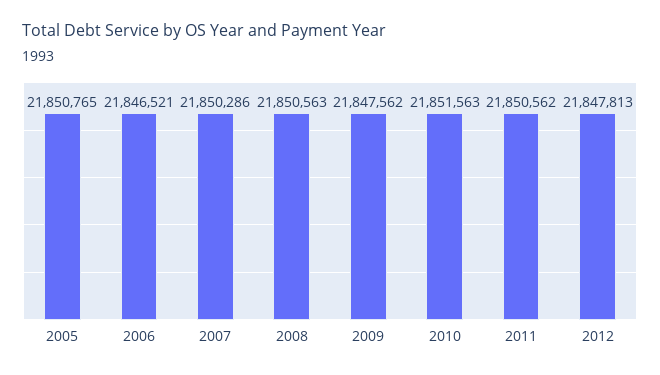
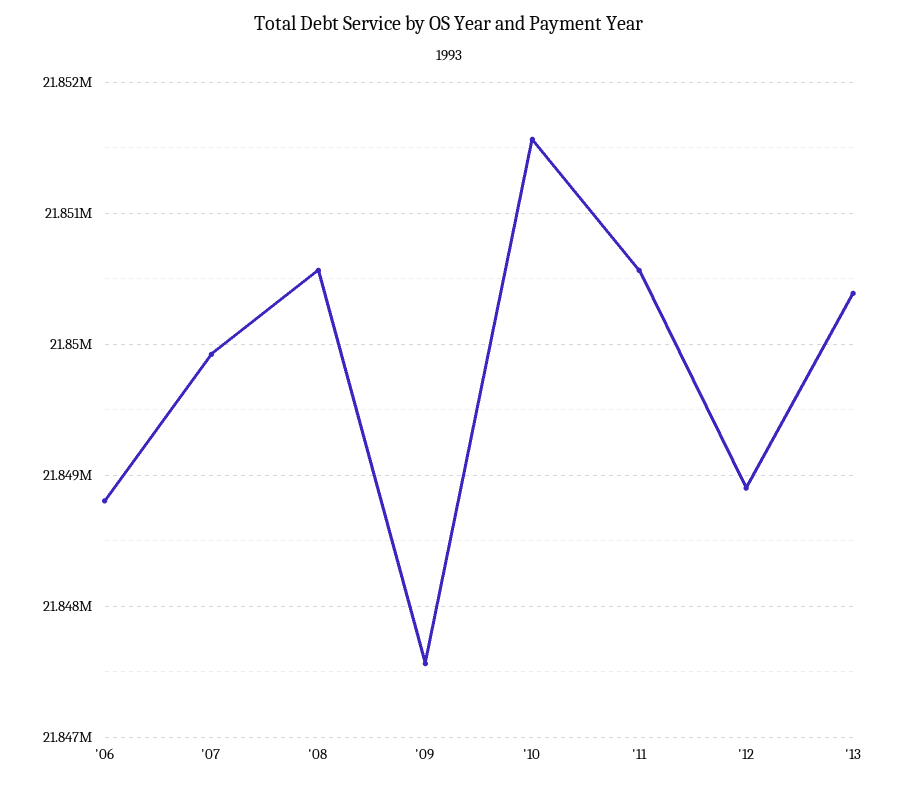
2005: 21850765 -> none
2006: 21846521 -> 21848800
2007: 21850286 -> 21849900
2012: 21847813 -> 21848900
'13: none -> 21850400

